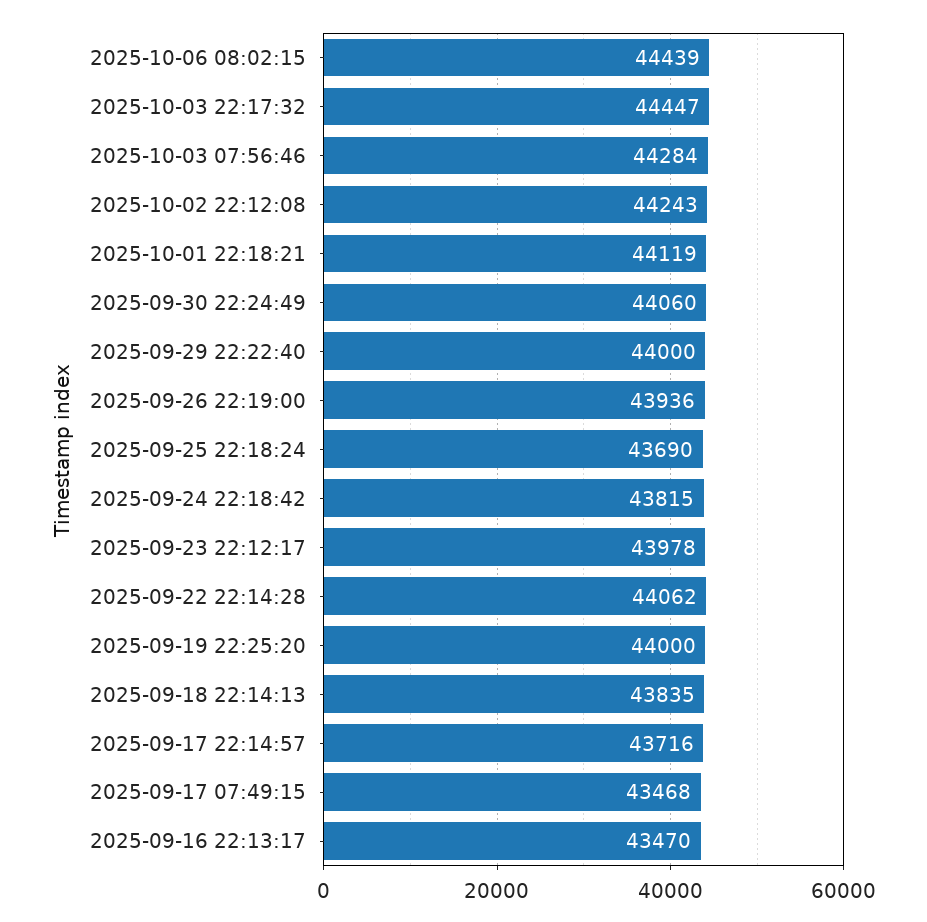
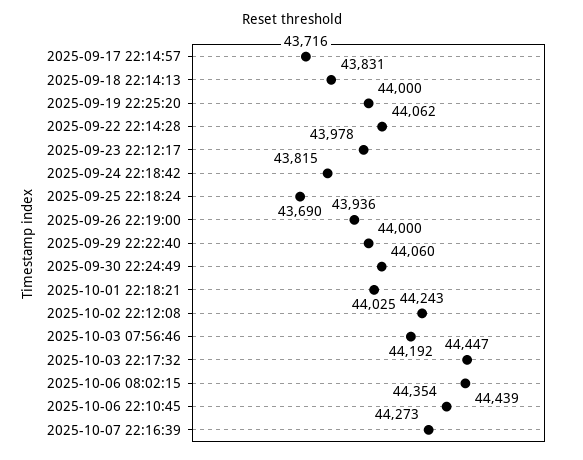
2025-10-03 07:56:46: 44284 -> 44192
2025-10-01 22:18:21: 44119 -> 44025
2025-09-18 22:14:13: 43835 -> 43831
2025-09-17 07:49:15: 43468 -> none
2025-09-16 22:13:17: 43470 -> none
2025-10-06 22:10:45: none -> 44354
2025-10-07 22:16:39: none -> 44273

